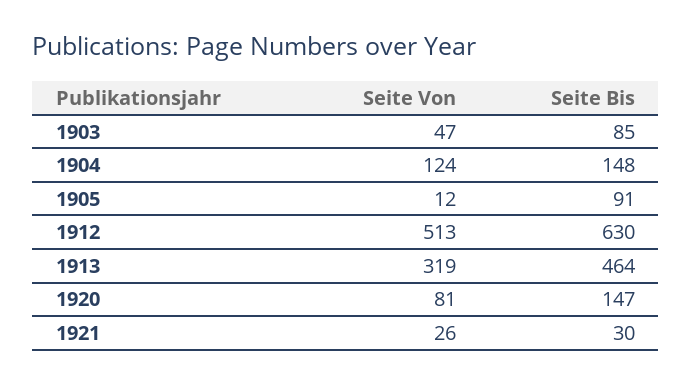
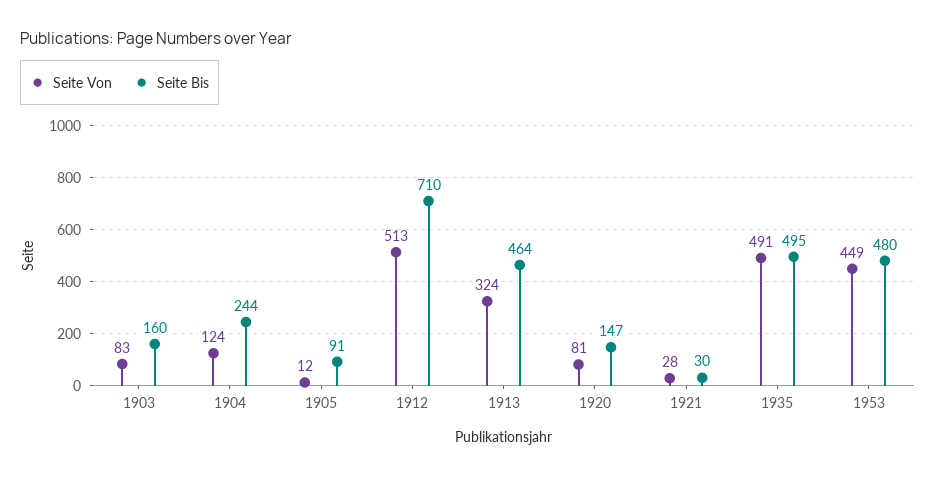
Seite Von, 1903: 47 -> 83
Seite Bis, 1903: 85 -> 160
Seite Bis, 1904: 148 -> 244
Seite Bis, 1912: 630 -> 710
Seite Von, 1913: 319 -> 324
Seite Von, 1921: 26 -> 28
Seite Von, 1935: none -> 491
Seite Bis, 1935: none -> 495
Seite Von, 1953: none -> 449
Seite Bis, 1953: none -> 480

